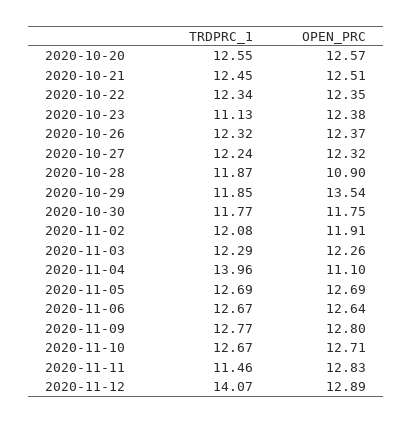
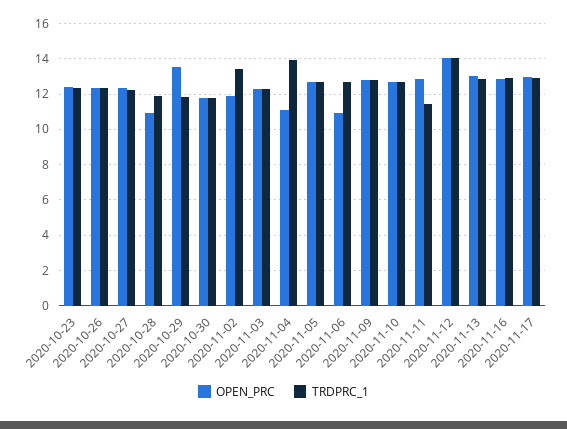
TRDPRC_1, 2020-10-20: 12.55 -> none
OPEN_PRC, 2020-10-20: 12.57 -> none
TRDPRC_1, 2020-10-21: 12.45 -> none
OPEN_PRC, 2020-10-21: 12.51 -> none
TRDPRC_1, 2020-10-22: 12.34 -> none
OPEN_PRC, 2020-10-22: 12.35 -> none
TRDPRC_1, 2020-10-23: 11.13 -> 12.5
TRDPRC_1, 2020-11-02: 12.08 -> 13.5
OPEN_PRC, 2020-11-06: 12.64 -> 11
OPEN_PRC, 2020-11-12: 12.89 -> 14
OPEN_PRC, 2020-11-13: none -> 13
TRDPRC_1, 2020-11-13: none -> 13
OPEN_PRC, 2020-11-16: none -> 13
TRDPRC_1, 2020-11-16: none -> 13
OPEN_PRC, 2020-11-17: none -> 13
TRDPRC_1, 2020-11-17: none -> 13

